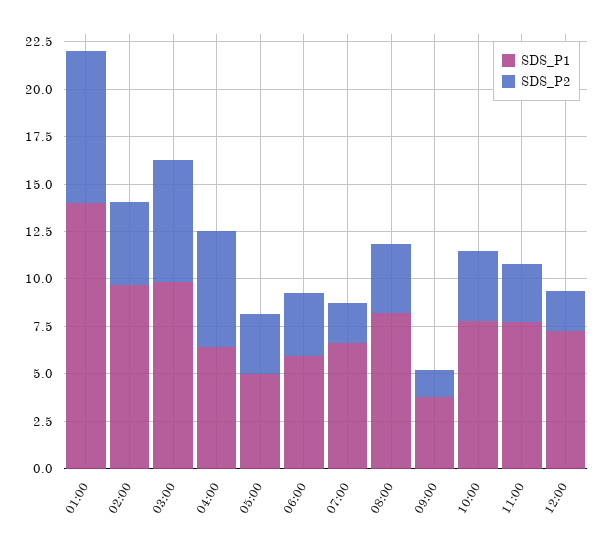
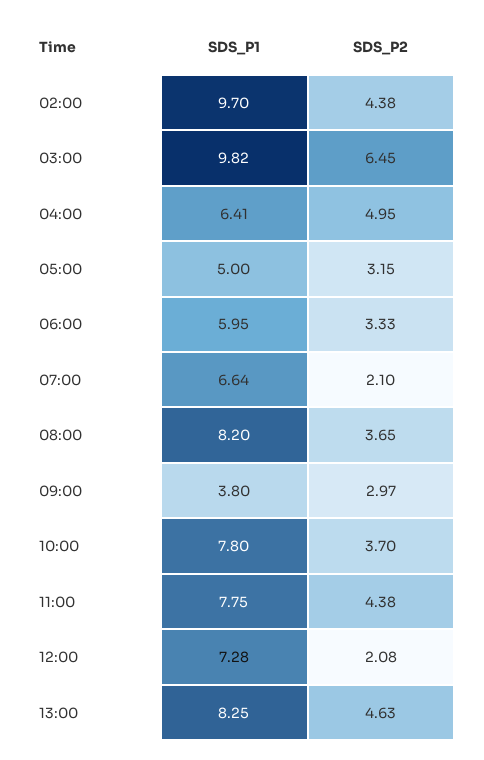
SDS_P1, 01:00: 14 -> none
SDS_P2, 01:00: 8 -> none
SDS_P2, 04:00: 6 -> 4.95
SDS_P2, 09:00: 1.5 -> 2.97
SDS_P2, 11:00: 3 -> 4.38
SDS_P1, 13:00: none -> 8.25
SDS_P2, 13:00: none -> 4.63

